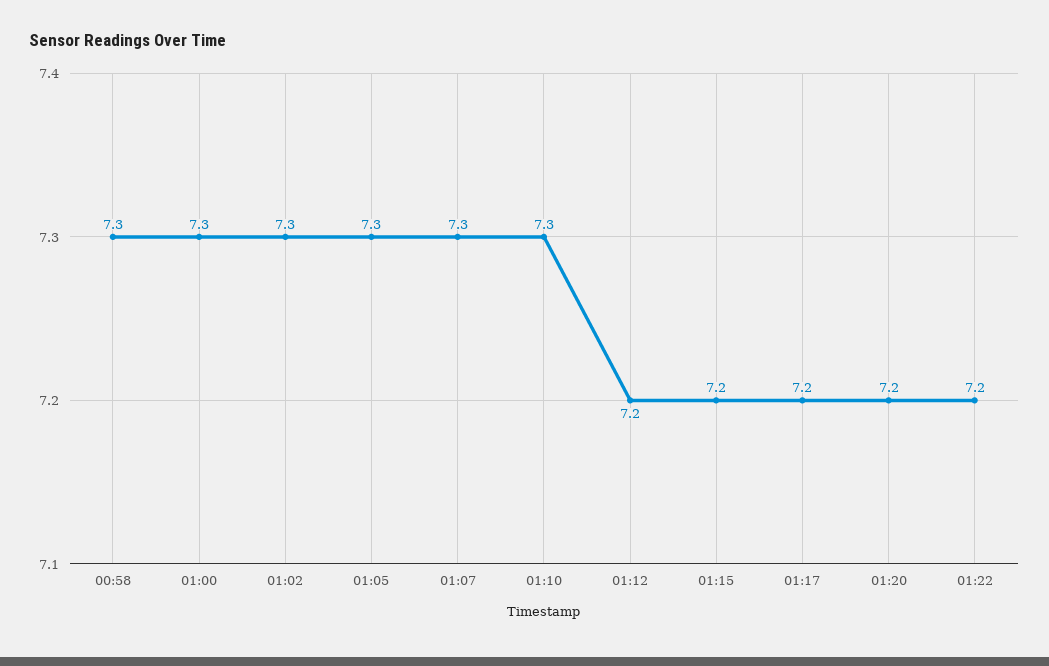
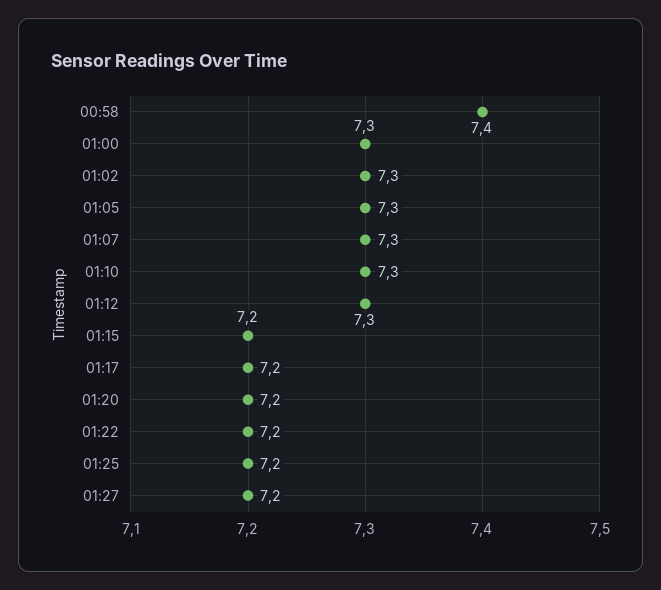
00:58: 7.3 -> 7.4
01:12: 7.2 -> 7.3
01:25: none -> 7.2
01:27: none -> 7.2

